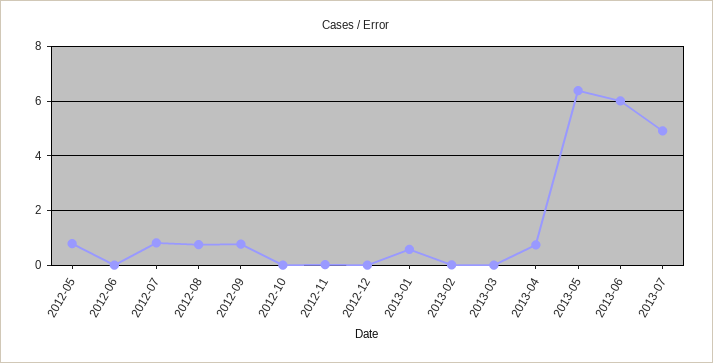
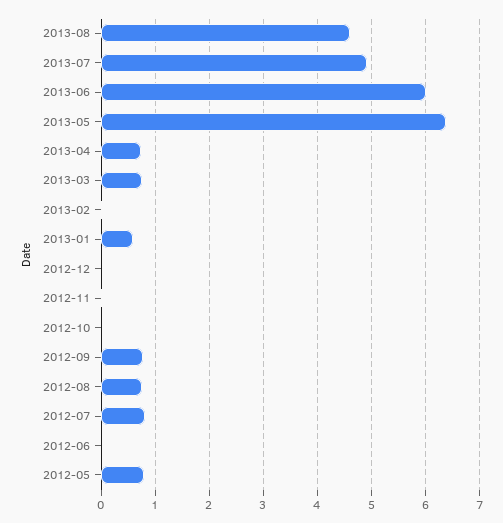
2013-03: 0 -> 0.8
2013-08: none -> 4.6

